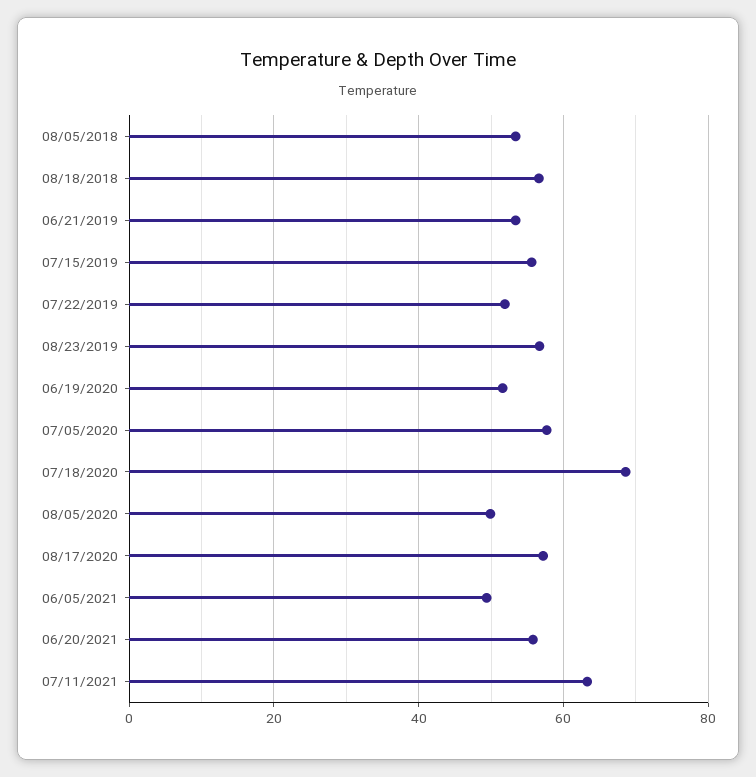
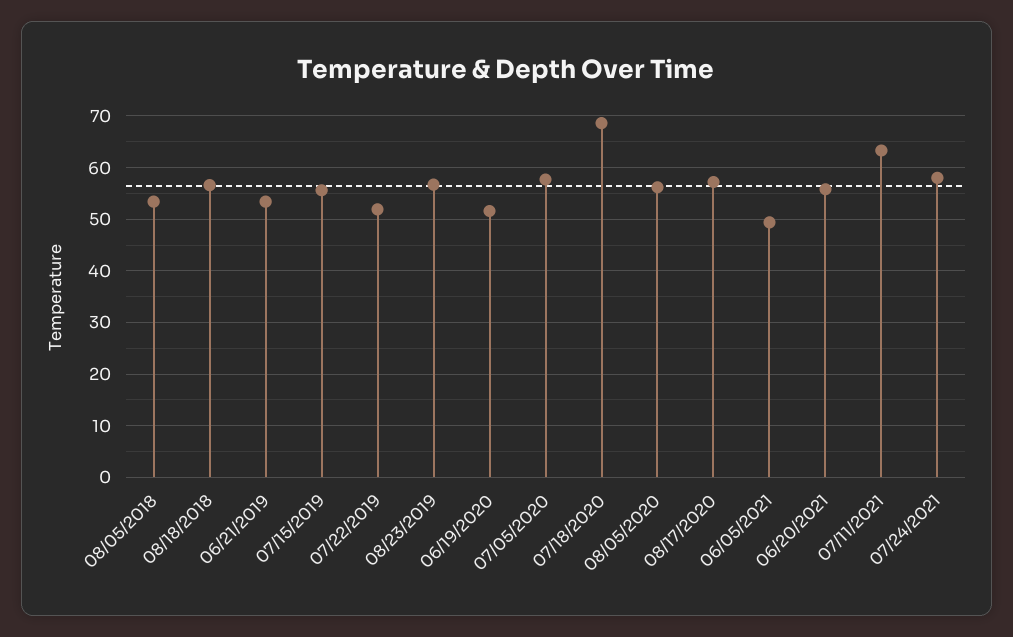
08/05/2020: 50 -> 56
07/24/2021: none -> 58

